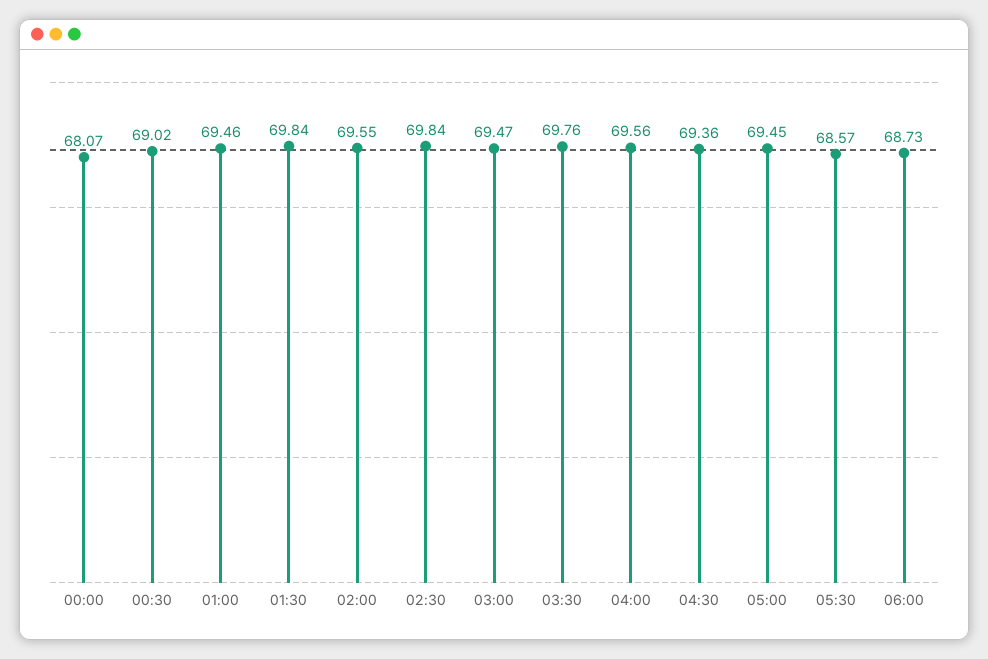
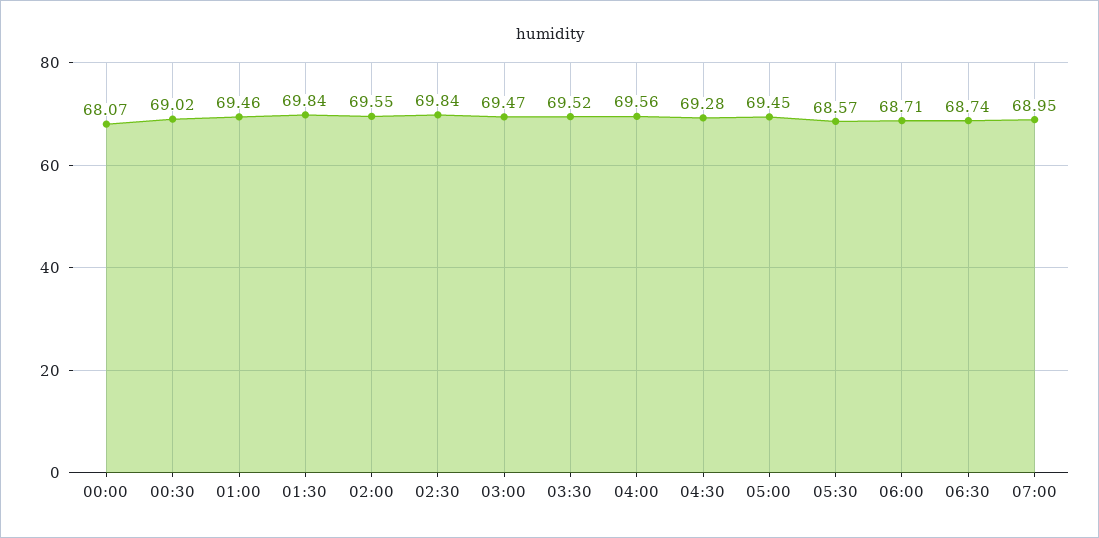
03:30: 69.76 -> 69.52
04:30: 69.36 -> 69.28
06:00: 68.73 -> 68.71
06:30: none -> 68.74
07:00: none -> 68.95

